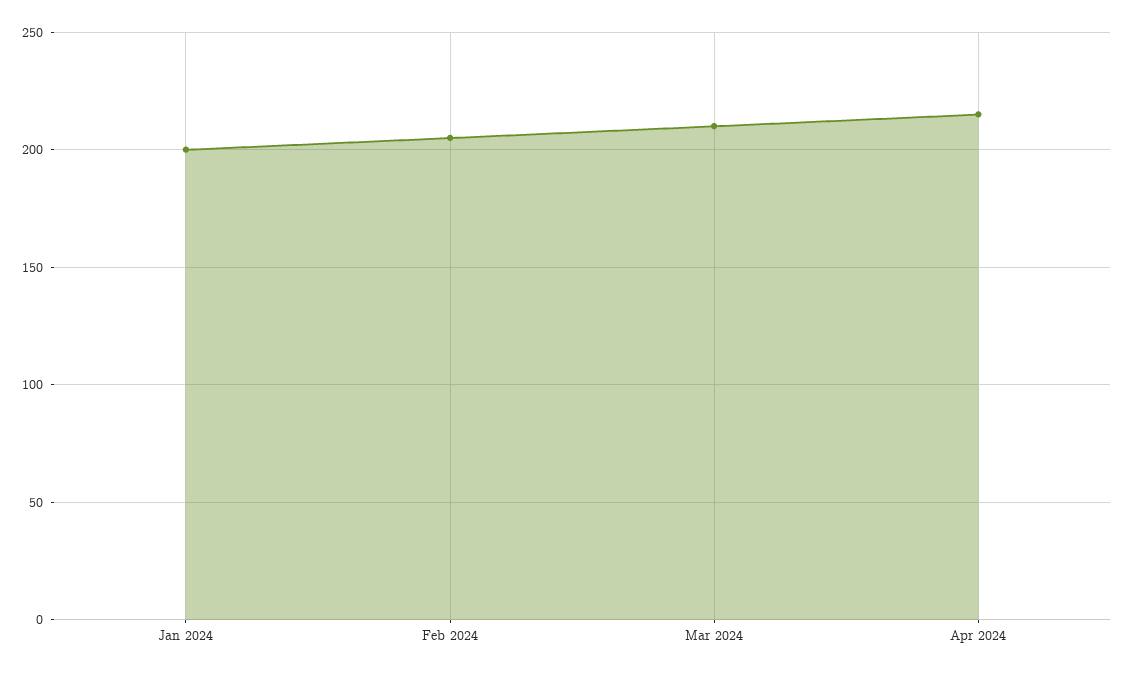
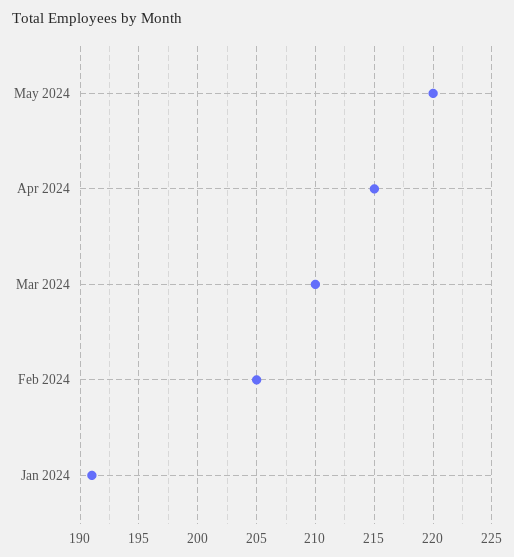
Jan 2024: 200 -> 191
May 2024: none -> 220

